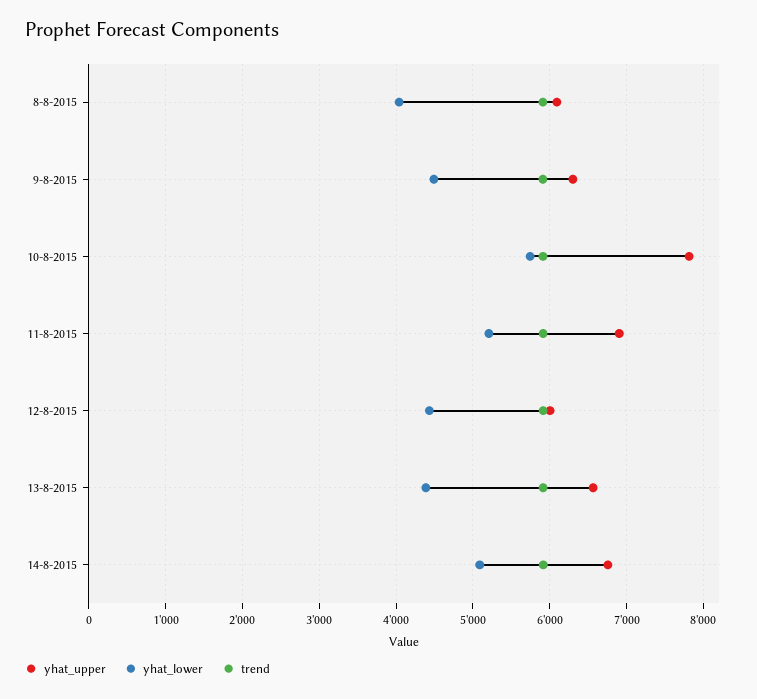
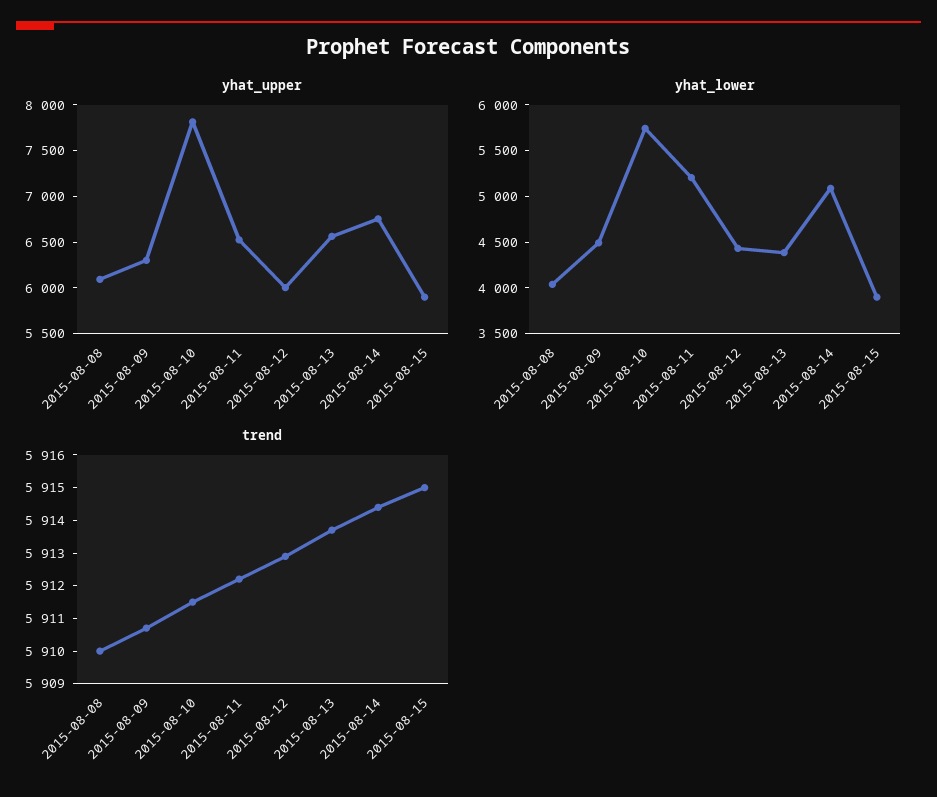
yhat_upper, 11-8-2015: 6900 -> 6500
yhat_upper, 2015-08-15: none -> 5900
yhat_lower, 2015-08-15: none -> 3900
trend, 2015-08-15: none -> 5915

